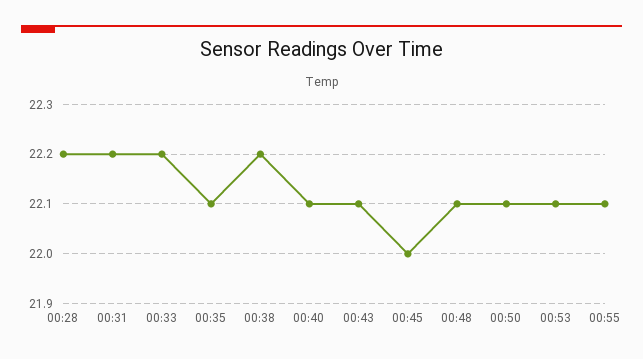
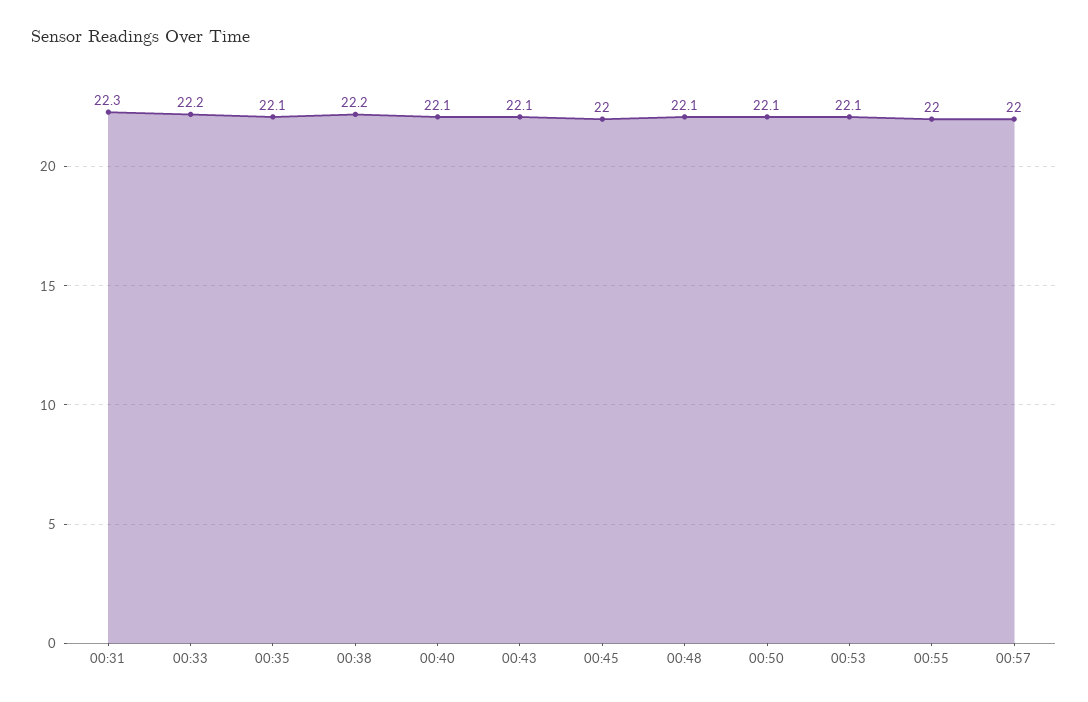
00:28: 22.2 -> none
00:31: 22.2 -> 22.3
00:55: 22.1 -> 22
00:57: none -> 22

